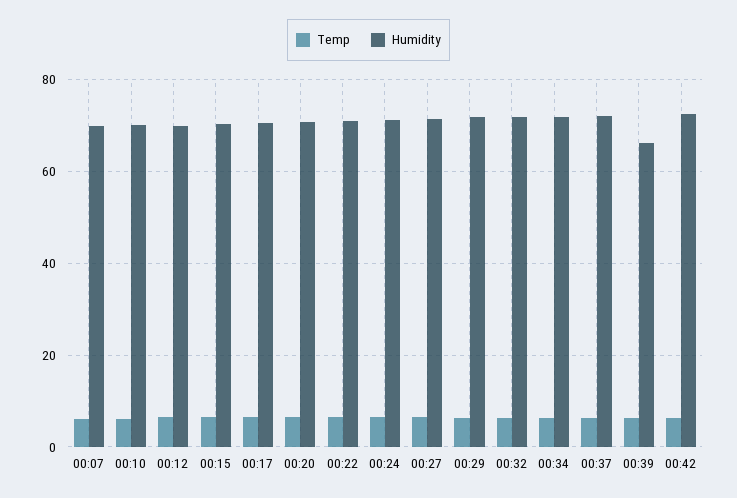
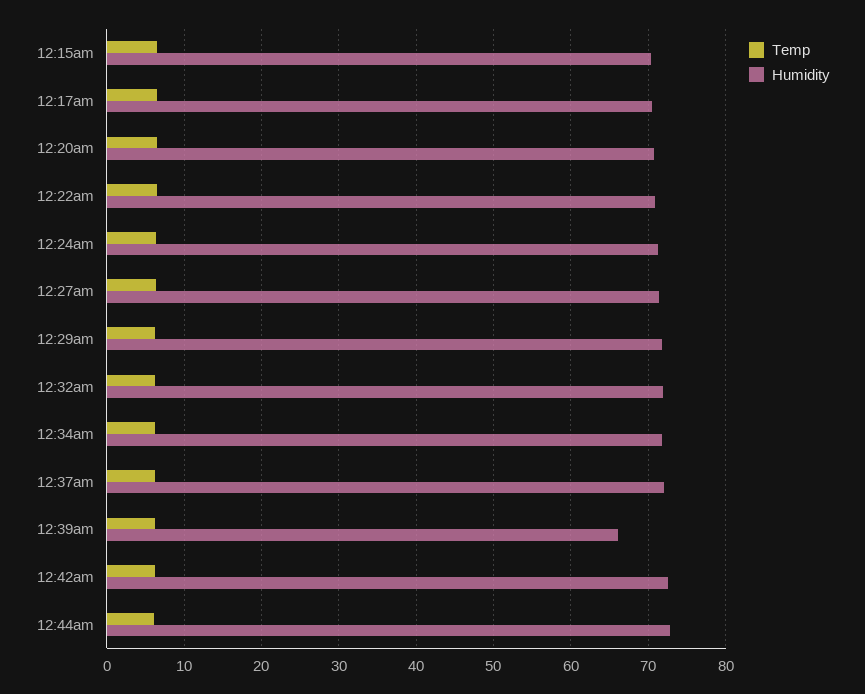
Temp, 00:07: 6 -> none
Humidity, 00:07: 70 -> none
Temp, 00:10: 6 -> none
Humidity, 00:10: 70 -> none
Temp, 00:12: 6 -> none
Humidity, 00:12: 70 -> none
Temp, 12:44am: none -> 6
Humidity, 12:44am: none -> 73

